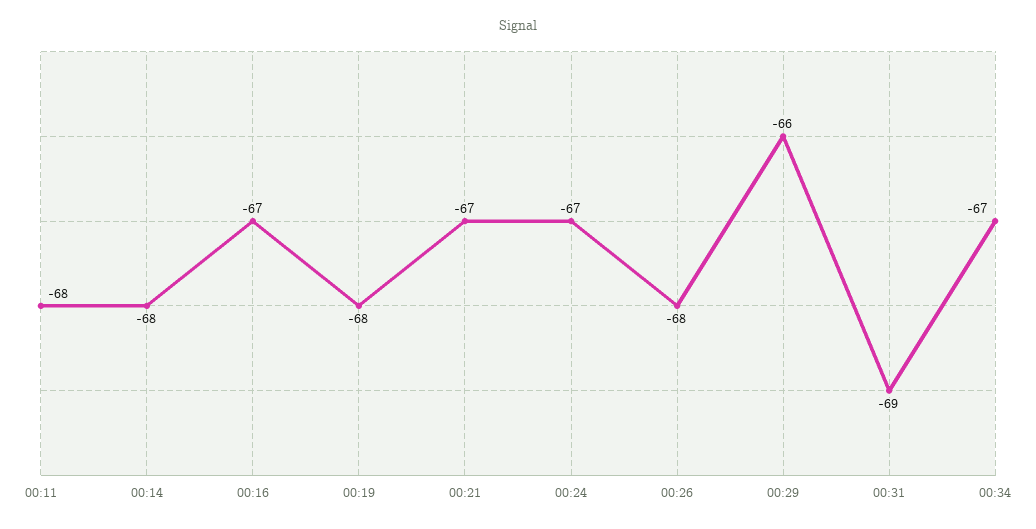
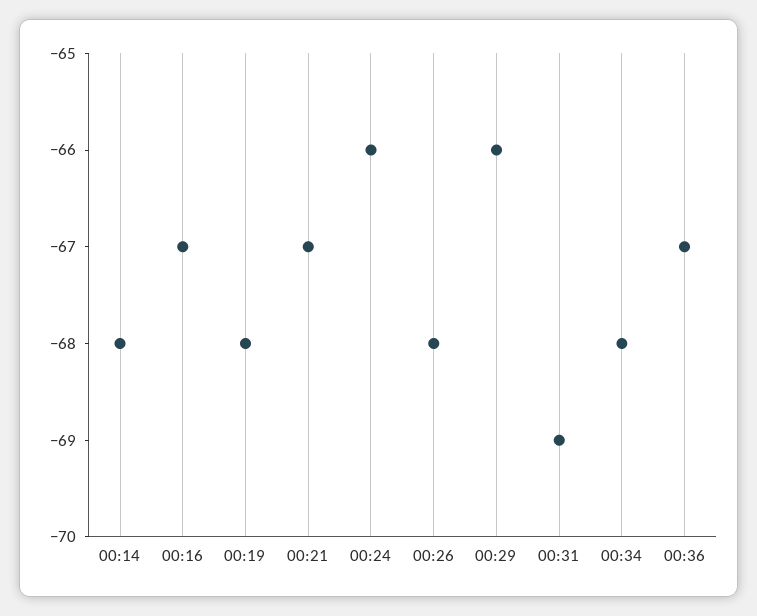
00:11: -68 -> none
00:24: -67 -> -66
00:34: -67 -> -68
00:36: none -> -67

